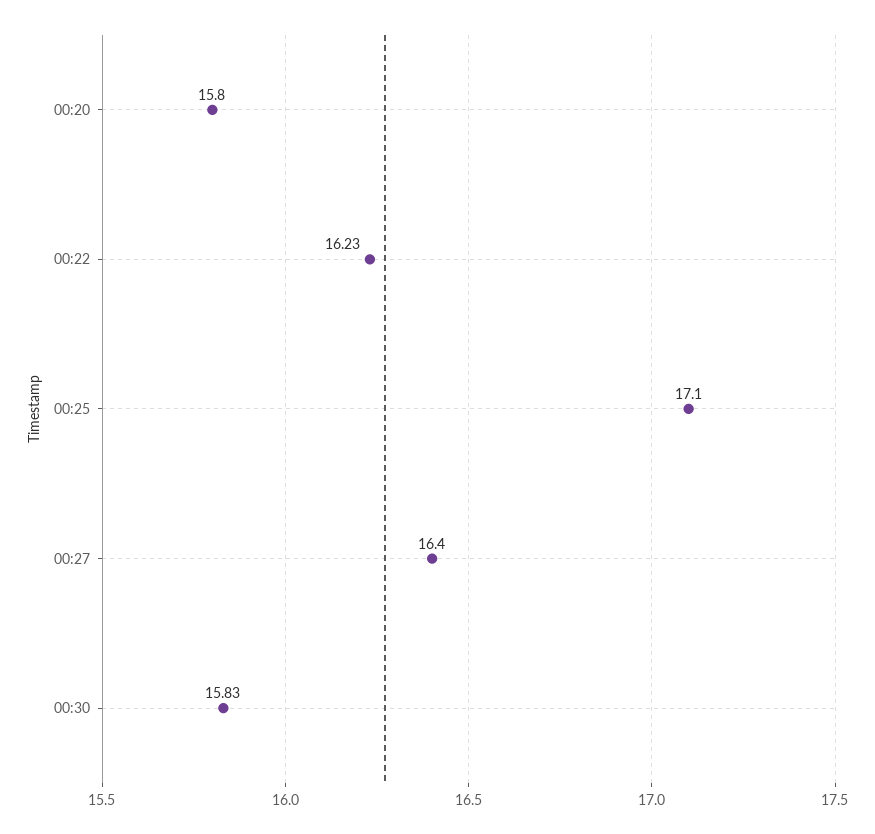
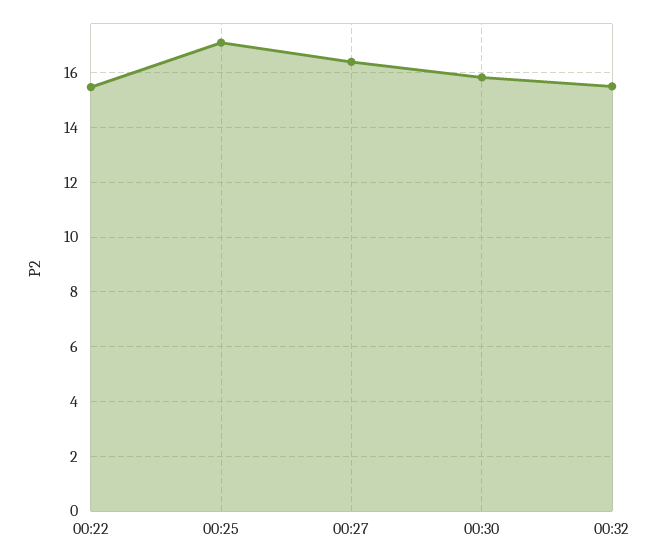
00:20: 15.8 -> none
00:22: 16.23 -> 15.5
00:32: none -> 15.5

